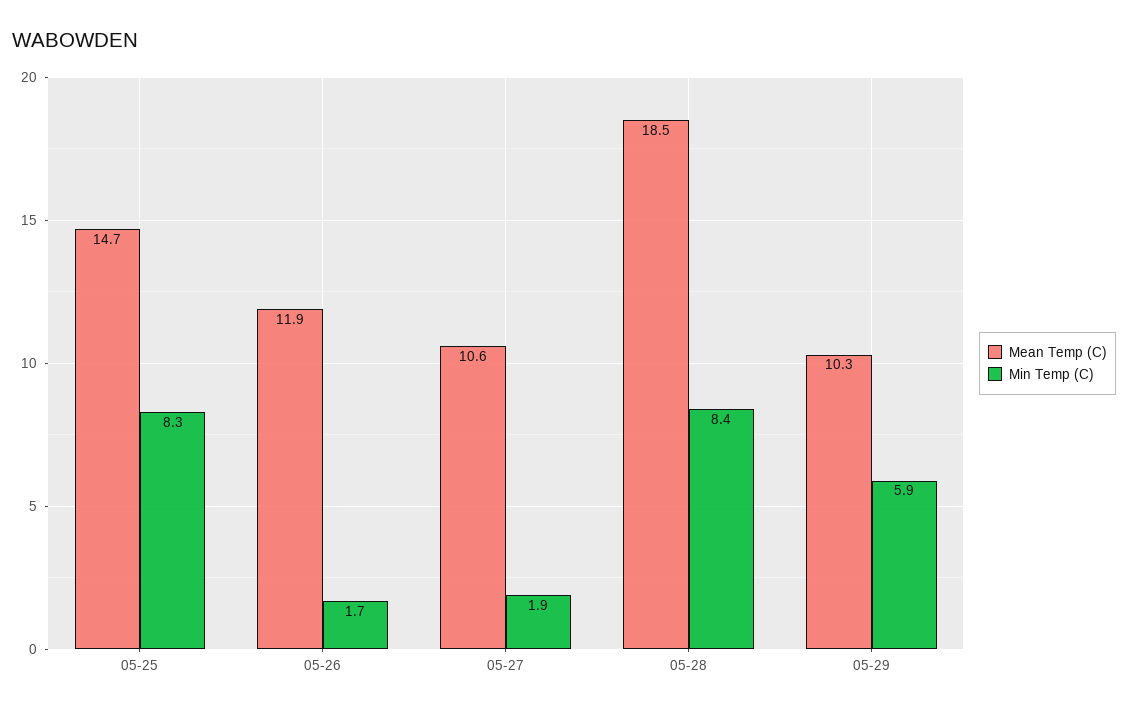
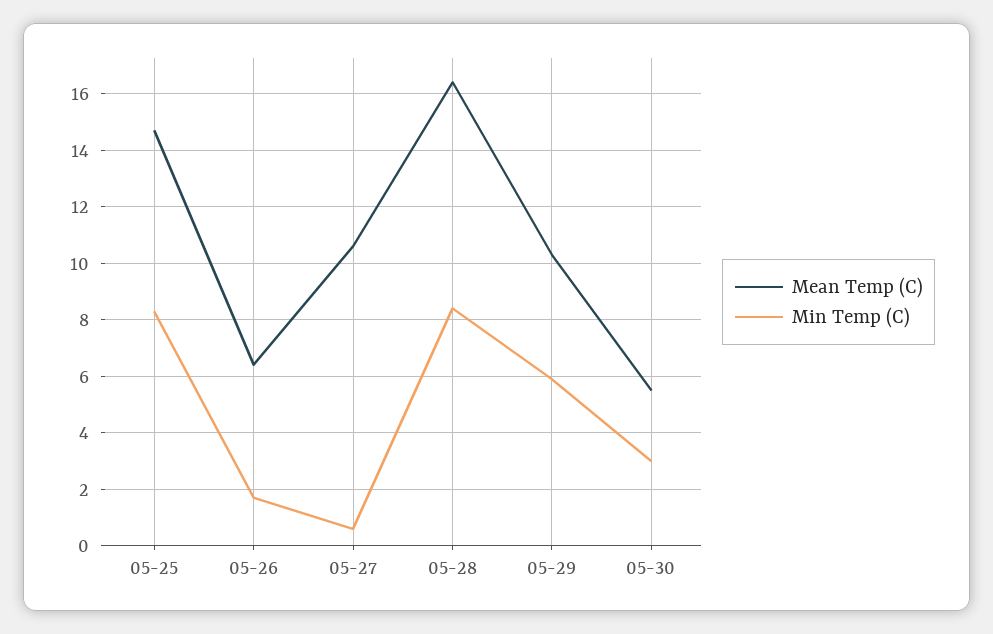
Mean Temp (C), 05-26: 11.9 -> 6.5
Min Temp (C), 05-27: 1.9 -> 0.5
Mean Temp (C), 05-28: 18.5 -> 16.5
Mean Temp (C), 05-30: none -> 5.5
Min Temp (C), 05-30: none -> 3

